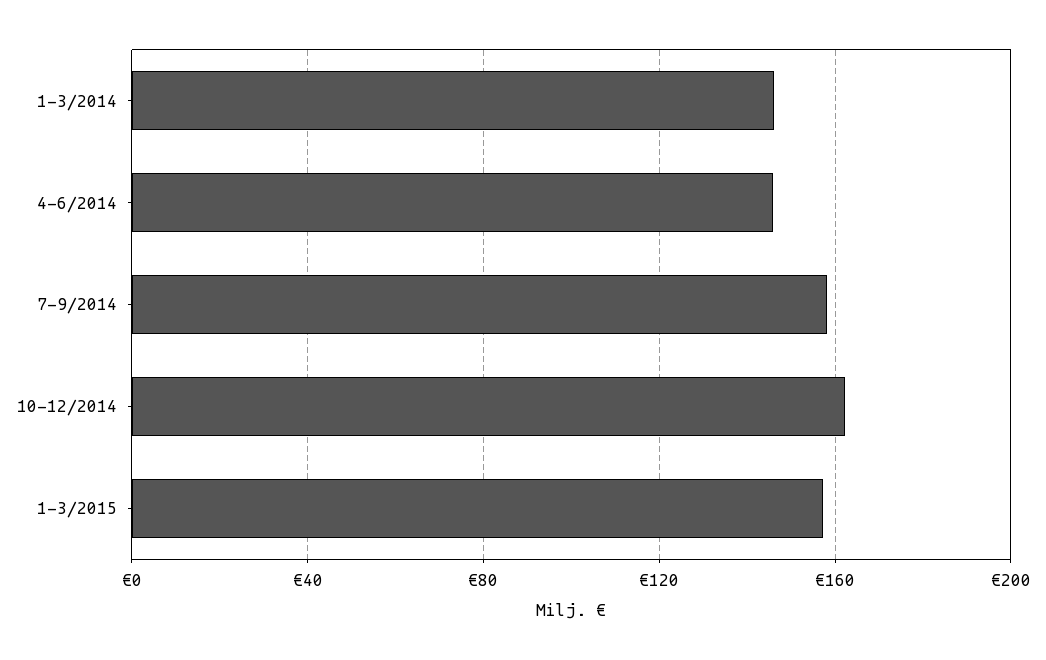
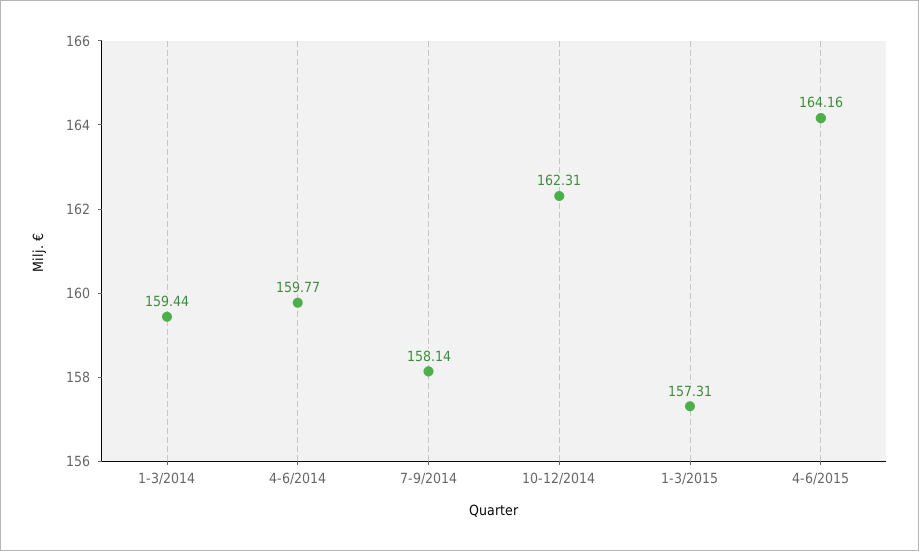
1-3/2014: 145 -> 159.44
4-6/2014: 145 -> 159.77
4-6/2015: none -> 164.16

